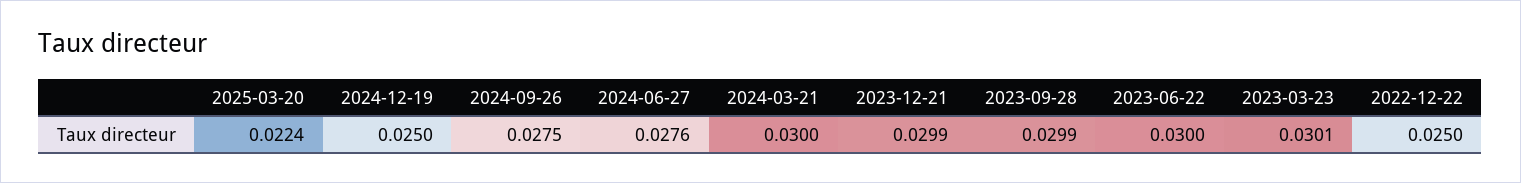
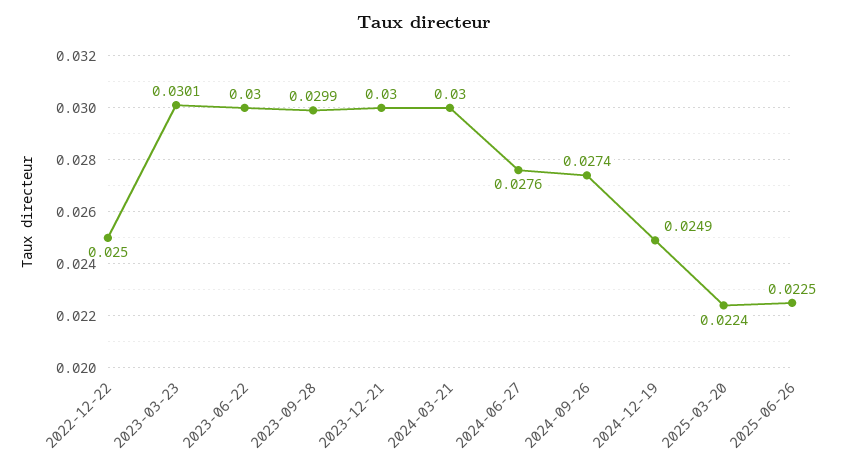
2024-12-19: 0.025 -> 0.0249
2024-09-26: 0.0275 -> 0.0274
2023-12-21: 0.0299 -> 0.03
2025-06-26: none -> 0.0225

